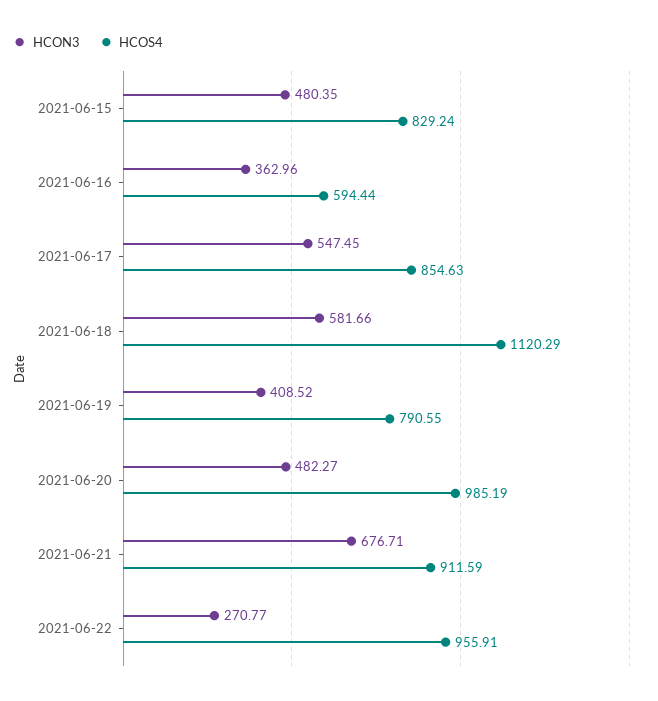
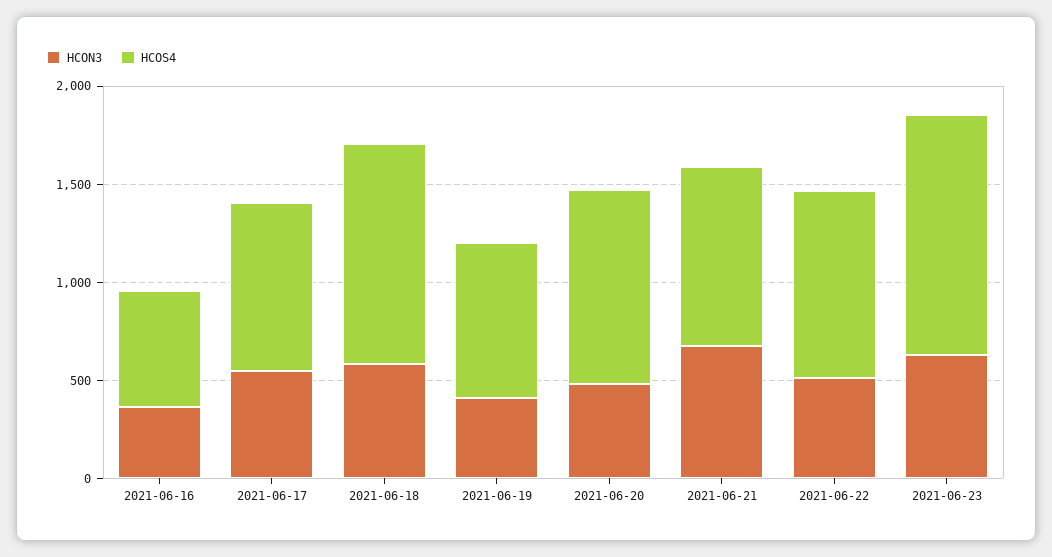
HCON3, 2021-06-15: 480.35 -> none
HCOS4, 2021-06-15: 829.24 -> none
HCON3, 2021-06-22: 270.77 -> 500
HCON3, 2021-06-23: none -> 600
HCOS4, 2021-06-23: none -> 1200

